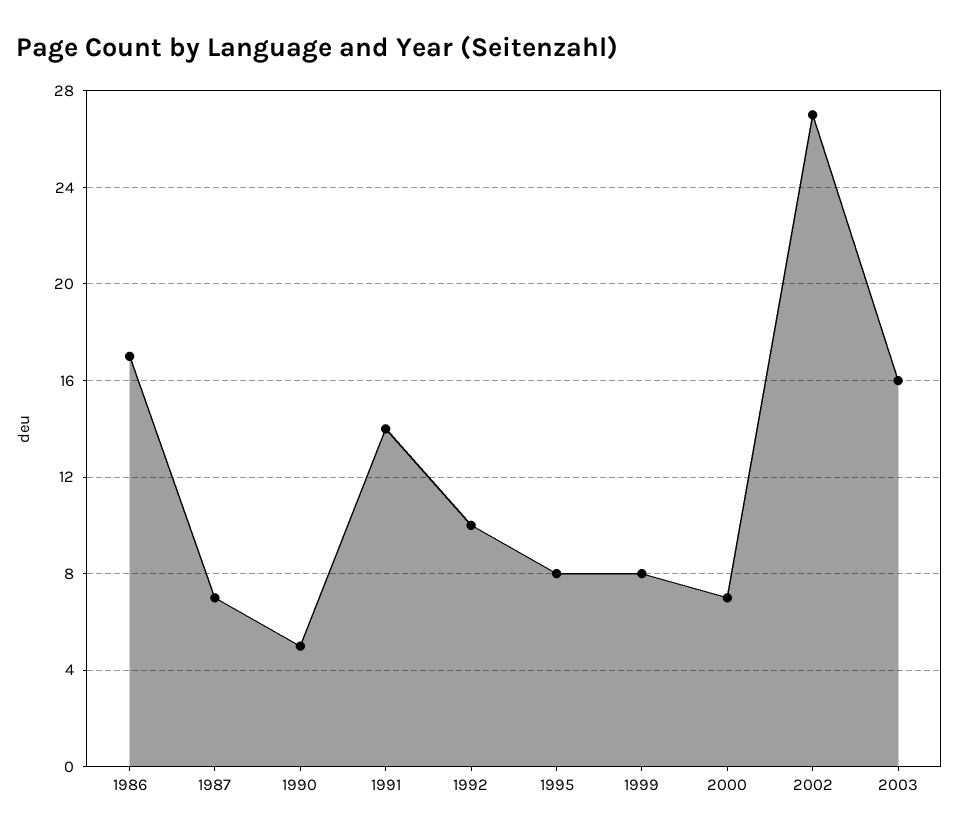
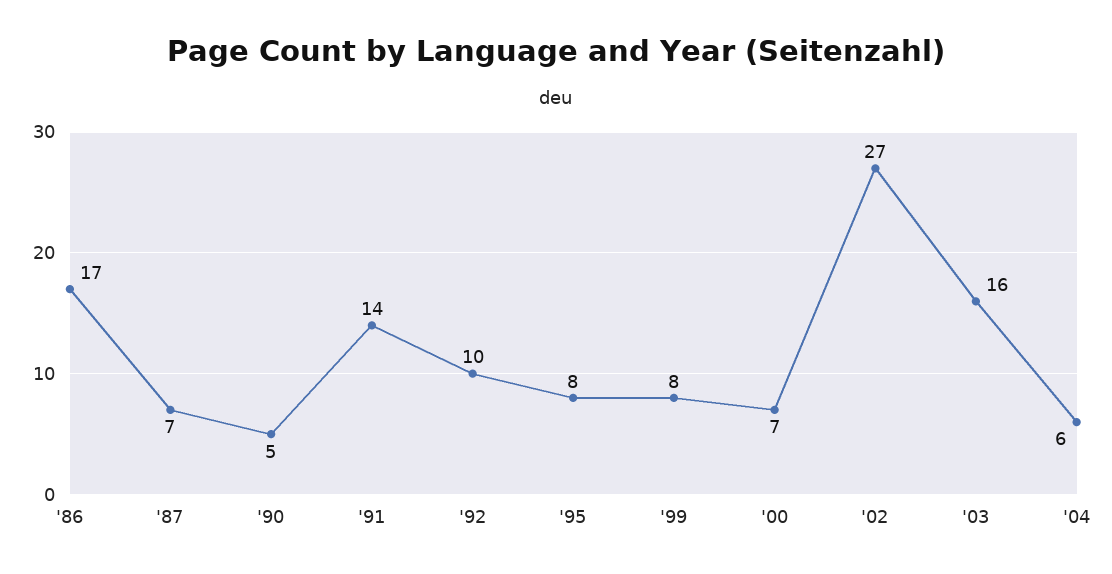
'04: none -> 6

